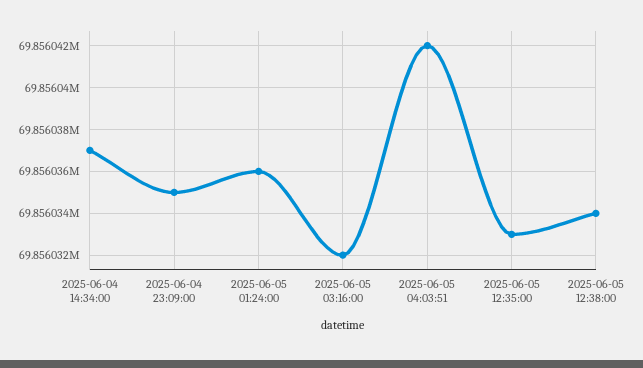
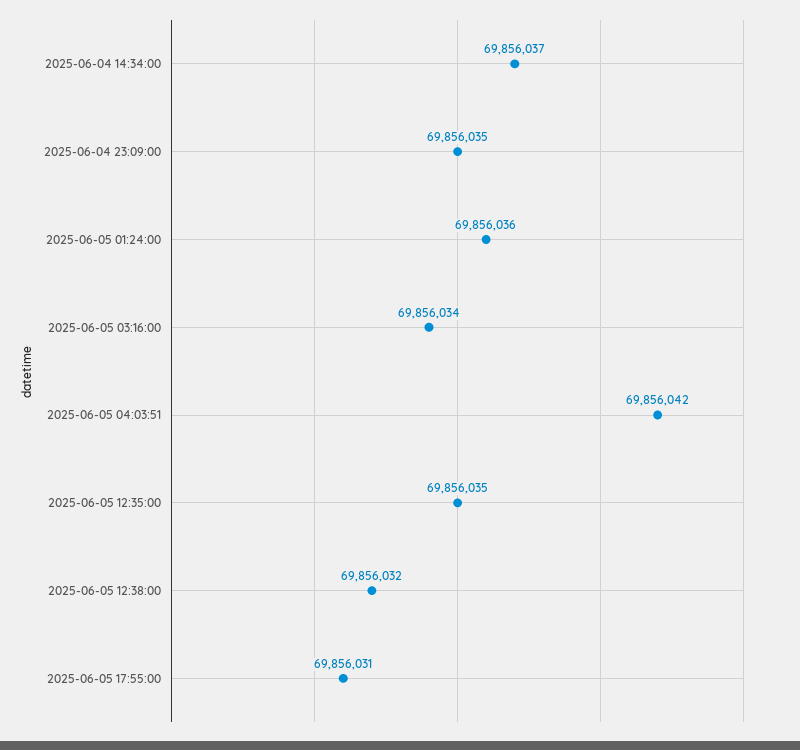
2025-06-05 03:16:00: 69856032 -> 69856034
2025-06-05 12:35:00: 69856033 -> 69856035
2025-06-05 12:38:00: 69856034 -> 69856032
2025-06-05 17:55:00: none -> 69856031

